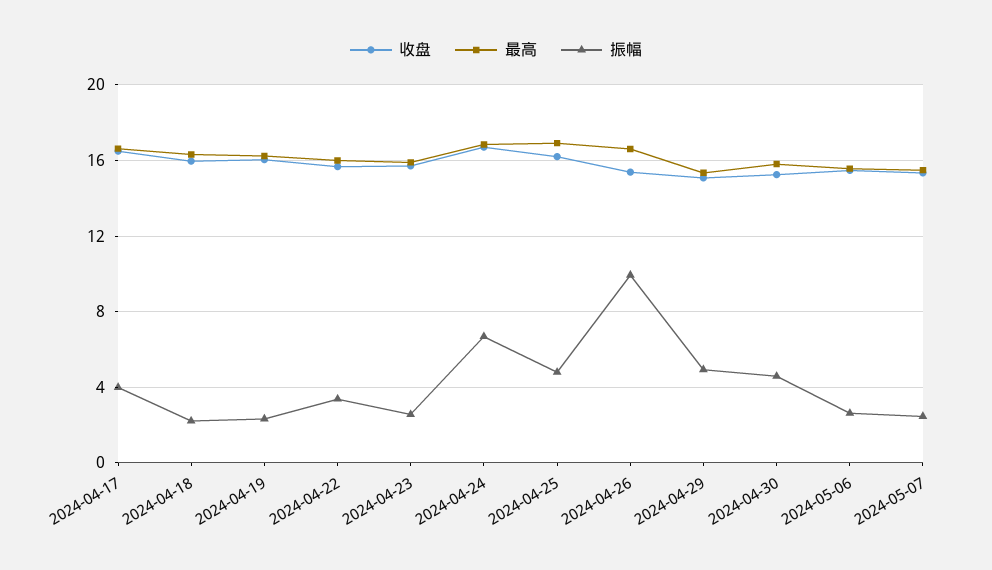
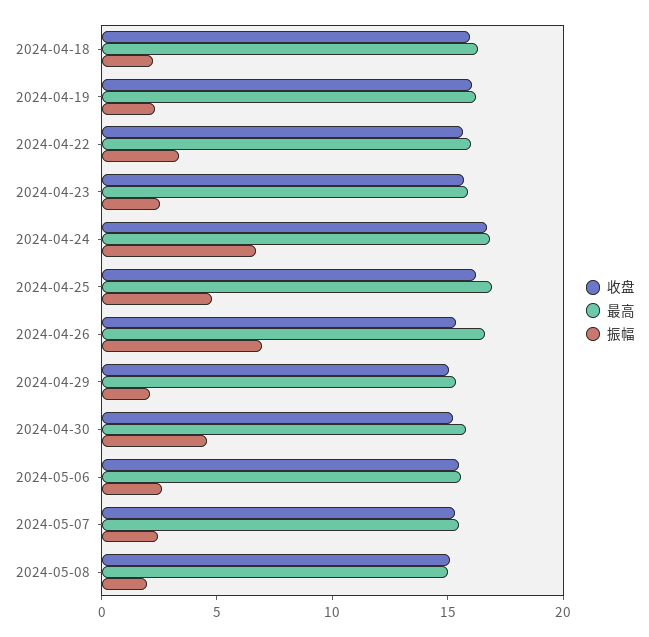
收盘, 2024-04-17: 16.5 -> none
最高, 2024-04-17: 16.5 -> none
振幅, 2024-04-17: 4 -> none
振幅, 2024-04-26: 10 -> 7
振幅, 2024-04-29: 5 -> 2
收盘, 2024-05-08: none -> 15
最高, 2024-05-08: none -> 15
振幅, 2024-05-08: none -> 2

